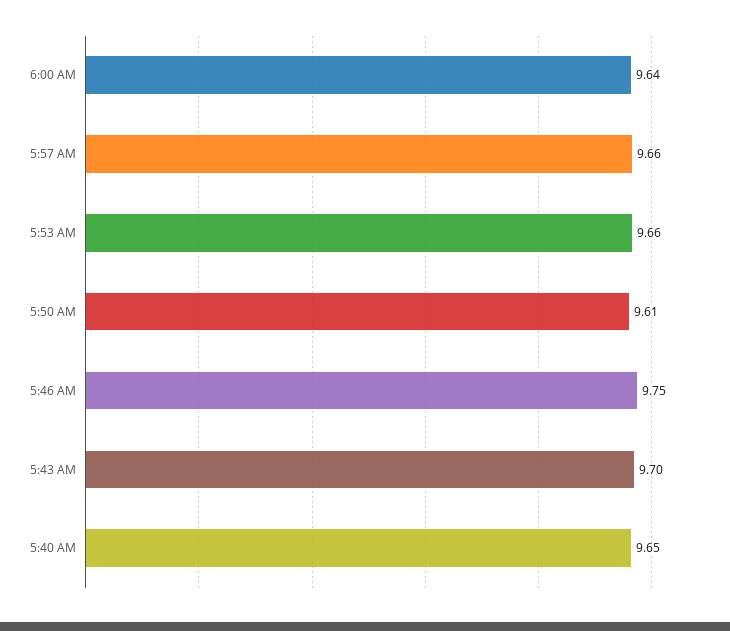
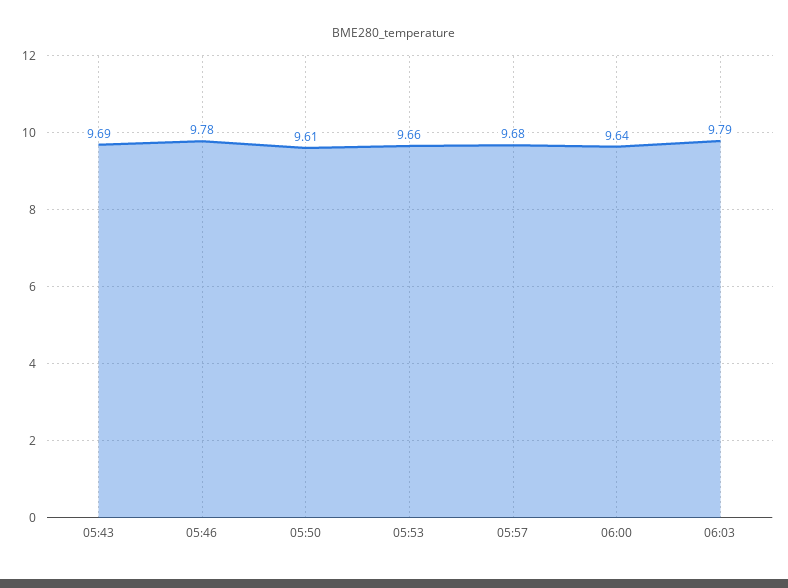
5:57 AM: 9.66 -> 9.68
5:46 AM: 9.75 -> 9.78
5:43 AM: 9.7 -> 9.69
5:40 AM: 9.65 -> none
06:03: none -> 9.79

